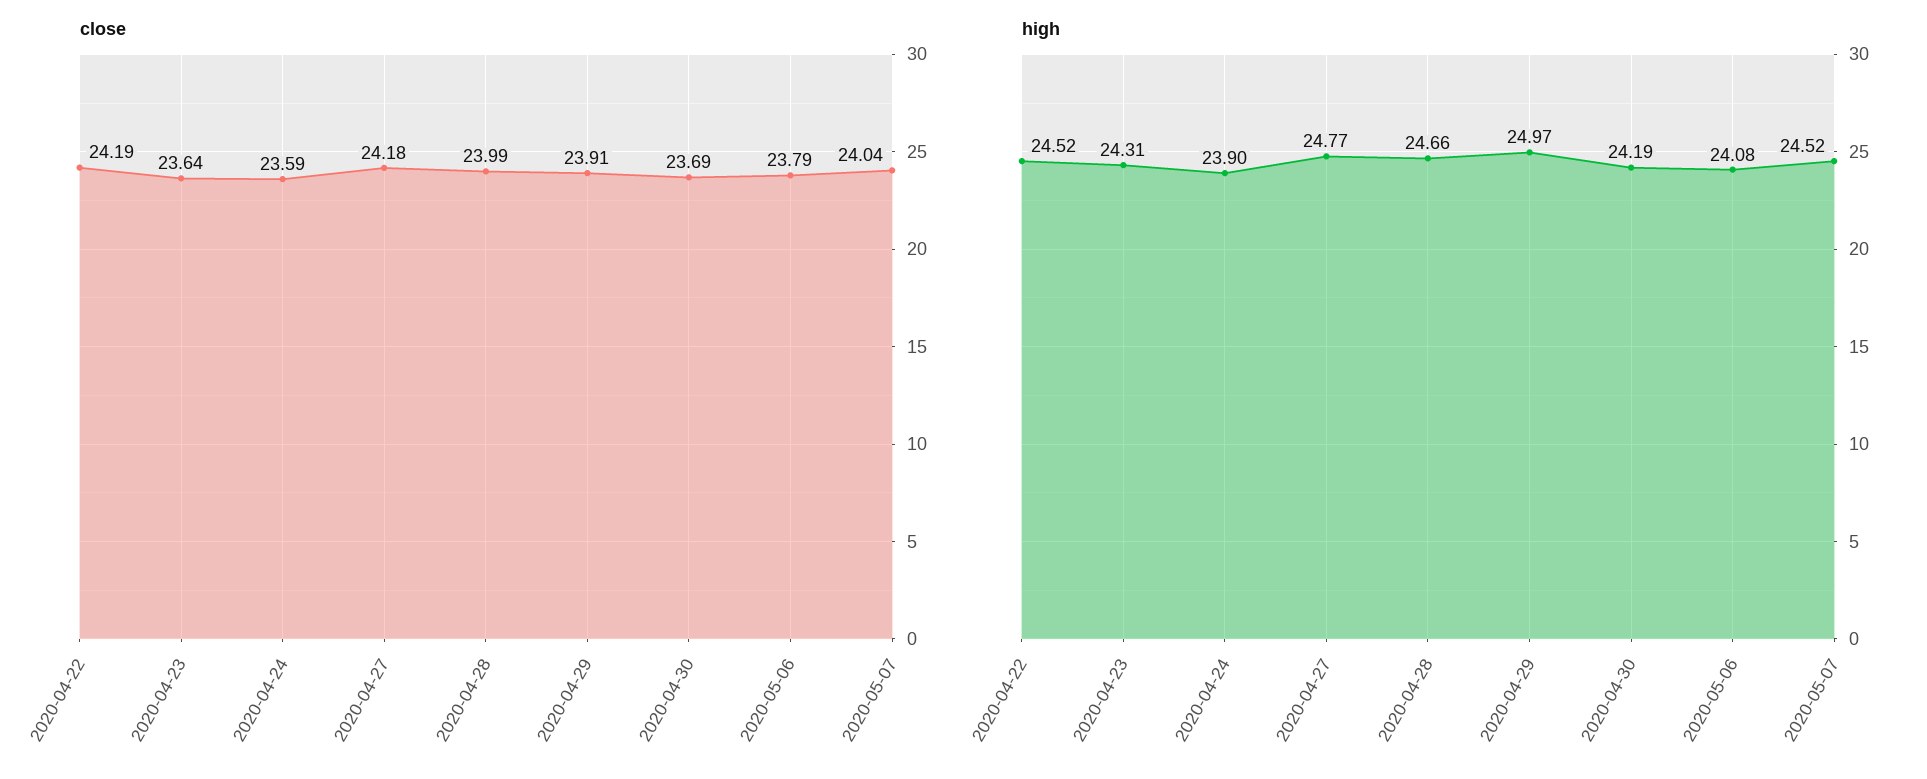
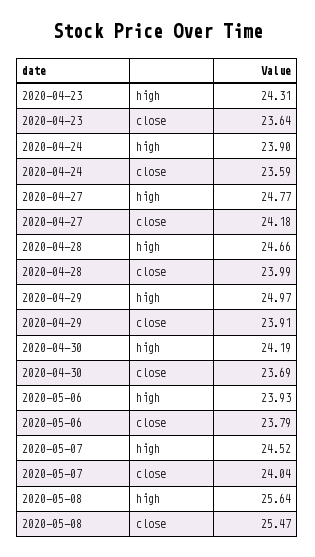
close, 2020-04-22: 24.19 -> none
high, 2020-04-22: 24.52 -> none
high, 2020-05-06: 24.08 -> 23.93
high, 2020-05-08: none -> 25.64
close, 2020-05-08: none -> 25.47

